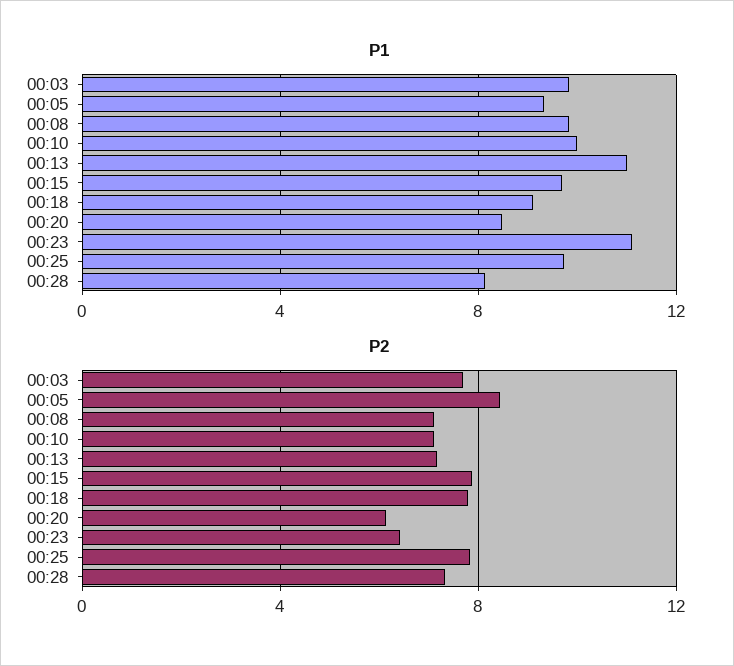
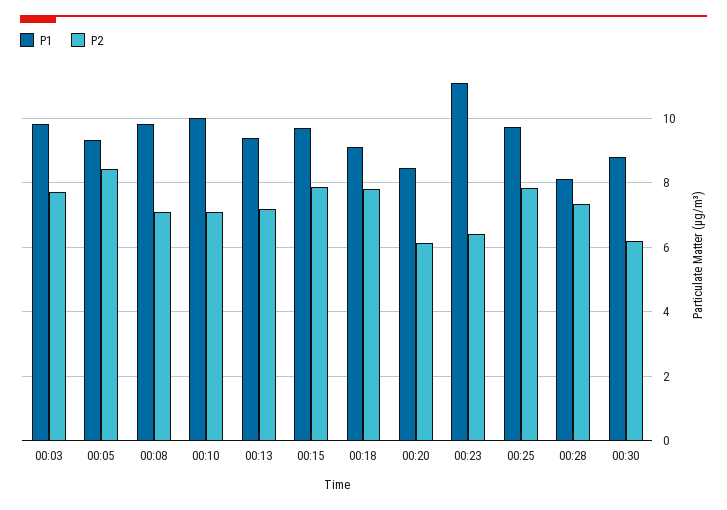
P1, 00:13: 11 -> 9.4
P1, 00:30: none -> 8.8
P2, 00:30: none -> 6.2

